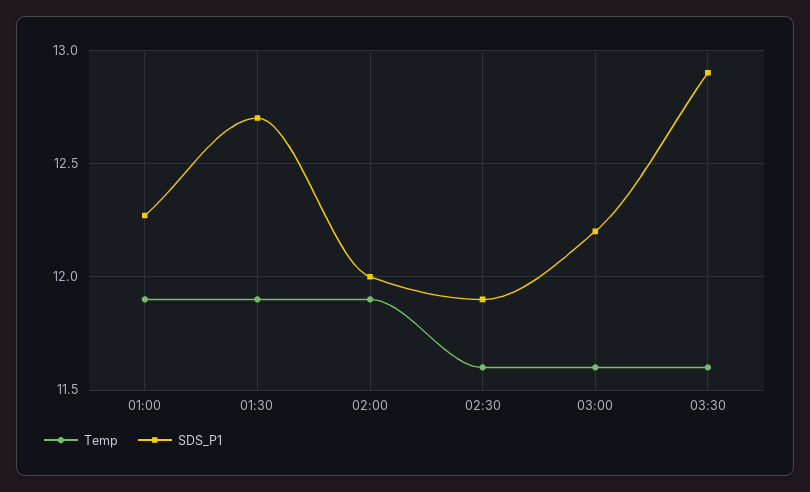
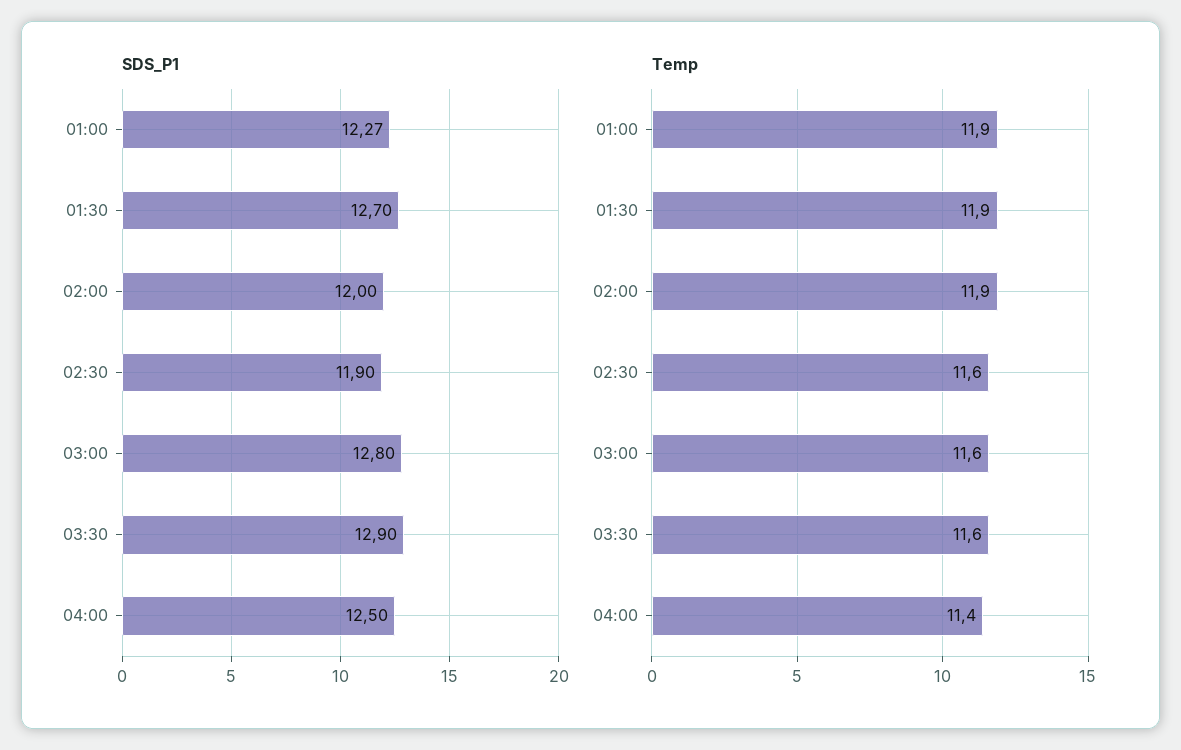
SDS_P1, 03:00: 12.2 -> 12.8
SDS_P1, 04:00: none -> 12.5
Temp, 04:00: none -> 11.4

